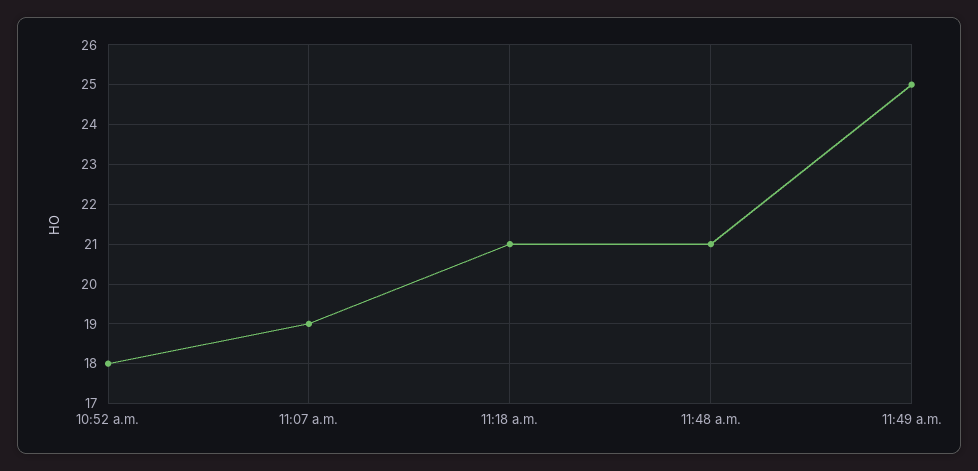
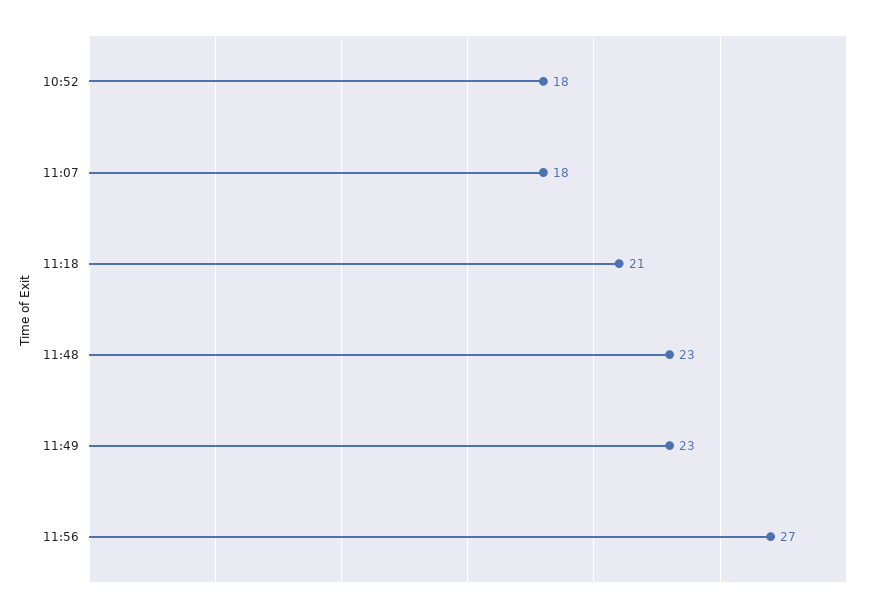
11:07 a.m.: 19 -> 18
11:48 a.m.: 21 -> 23
11:49 a.m.: 25 -> 23
11:56: none -> 27

